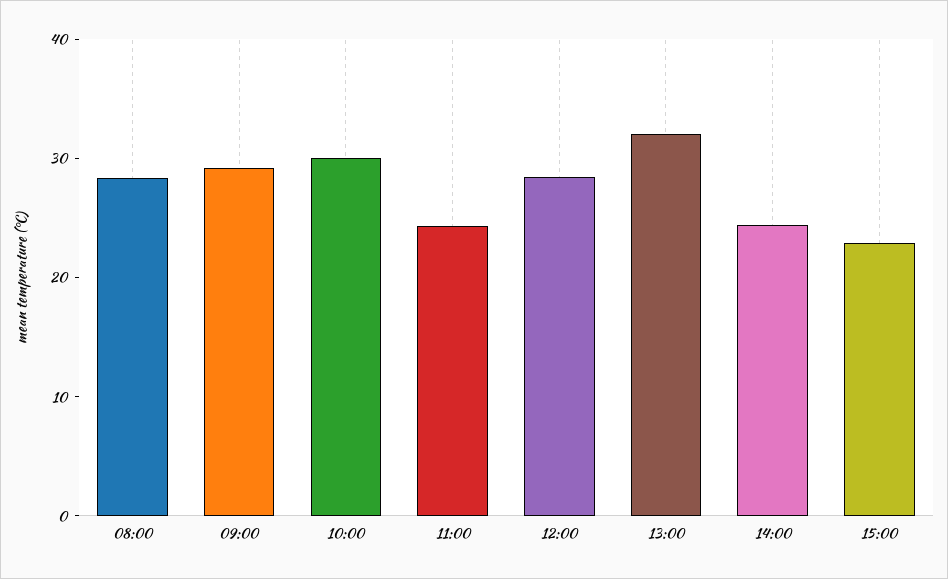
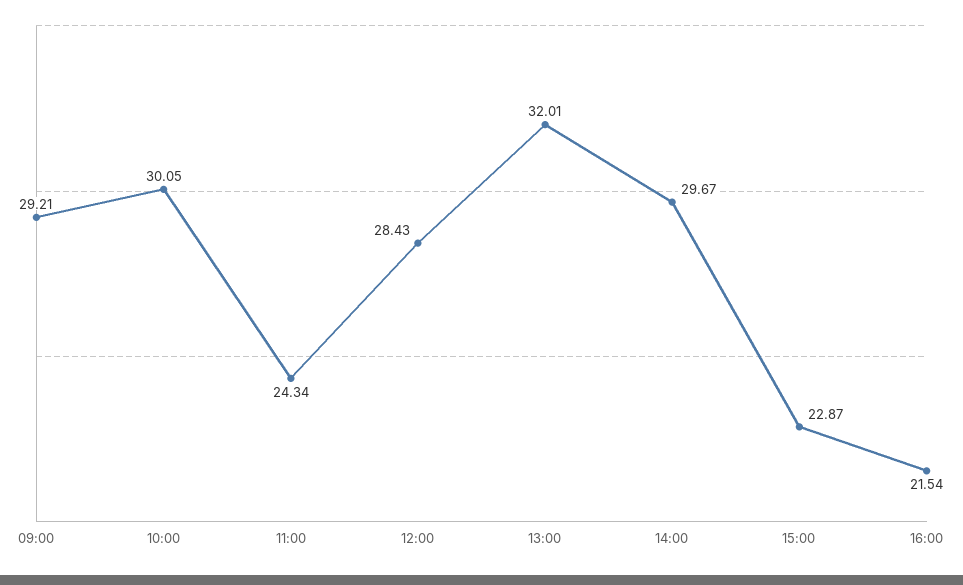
08:00: 28 -> none
14:00: 24 -> 29.67
16:00: none -> 21.54

